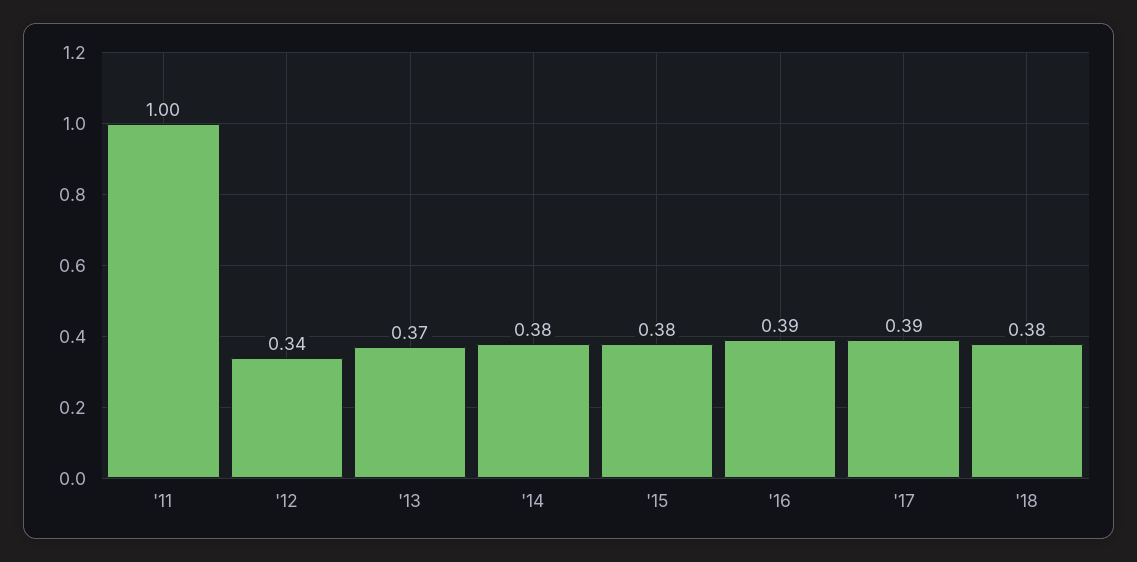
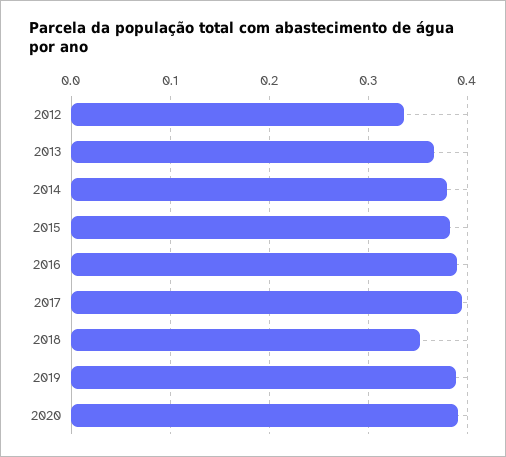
'11: 1 -> none
'18: 0.38 -> 0.35
2019: none -> 0.39
2020: none -> 0.39

